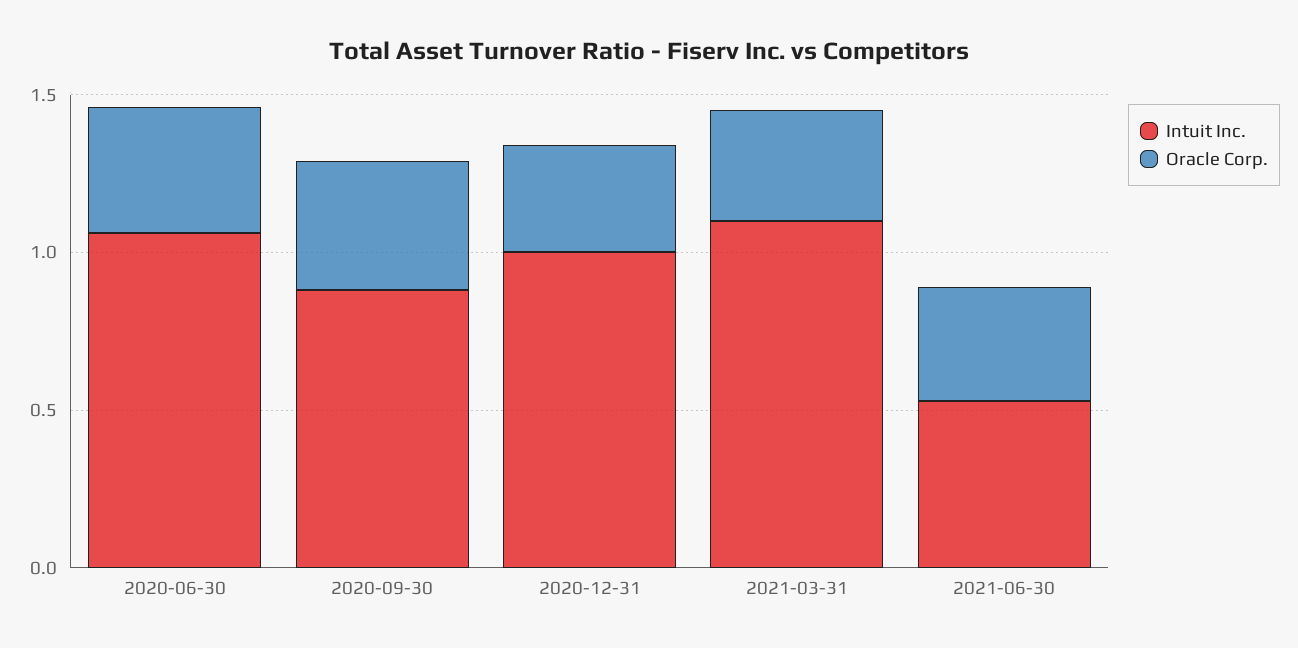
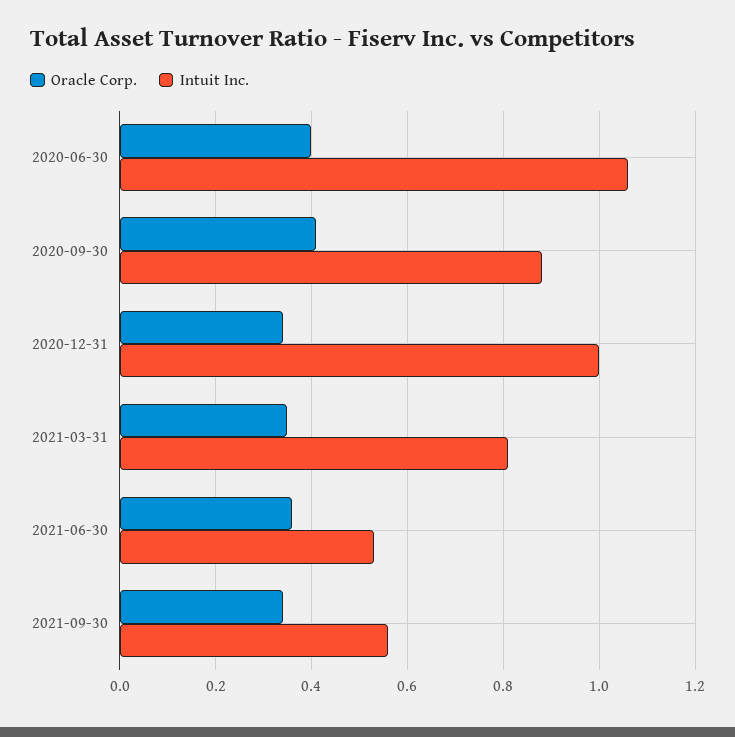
Intuit Inc., 2021-03-31: 1.1 -> 0.8
Oracle Corp., 2021-09-30: none -> 0.35
Intuit Inc., 2021-09-30: none -> 0.55

